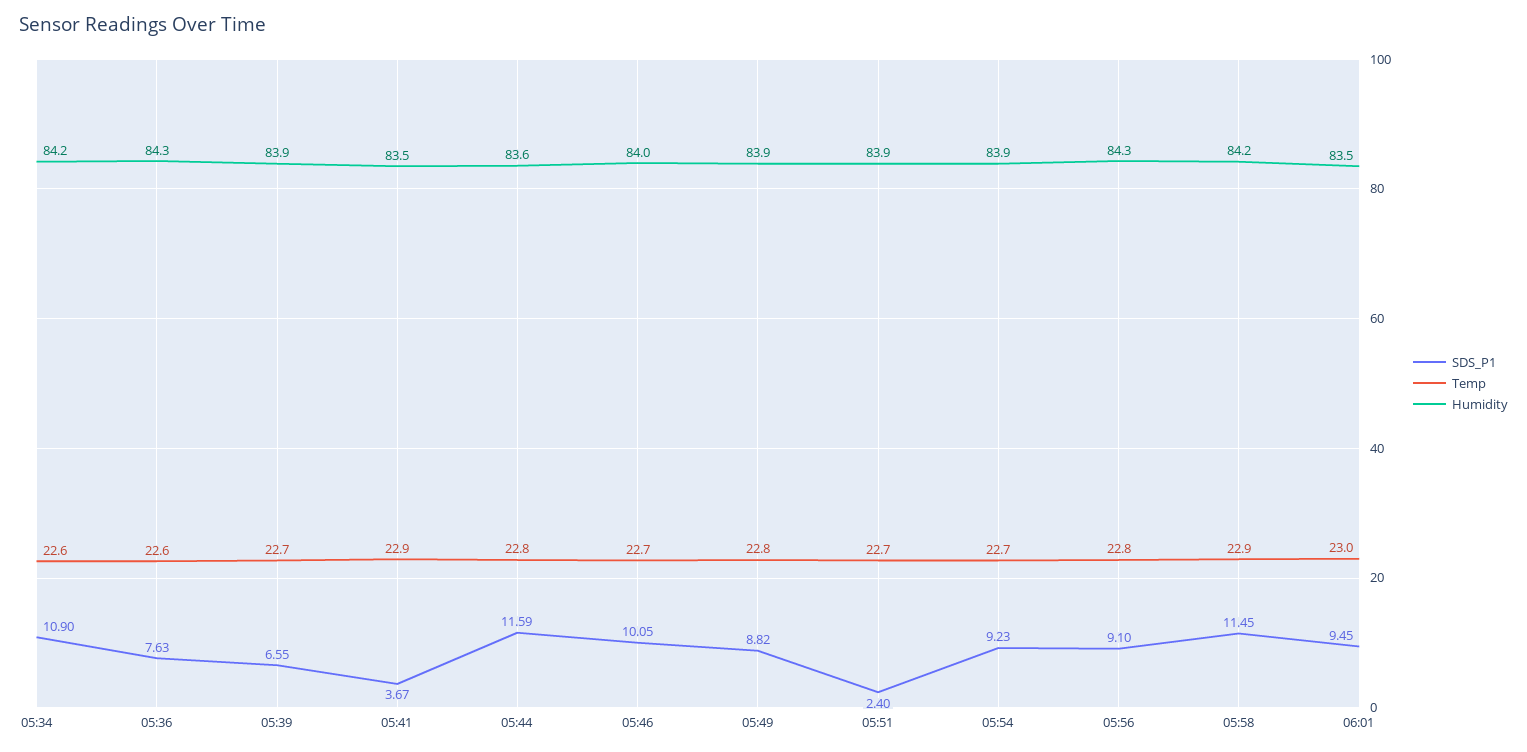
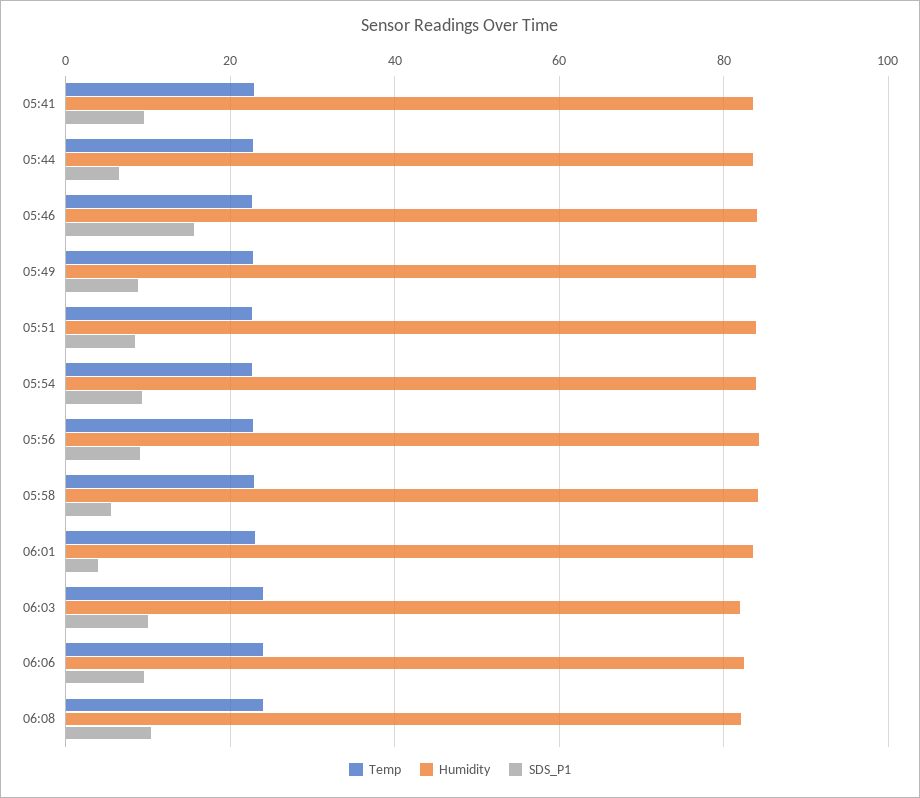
SDS_P1, 05:34: 10.9 -> none
Temp, 05:34: 22.6 -> none
Humidity, 05:34: 84.2 -> none
SDS_P1, 05:36: 7.63 -> none
Temp, 05:36: 22.6 -> none
Humidity, 05:36: 84.3 -> none
SDS_P1, 05:39: 6.55 -> none
Temp, 05:39: 22.7 -> none
Humidity, 05:39: 83.9 -> none
SDS_P1, 05:41: 3.67 -> 10
SDS_P1, 05:44: 11.59 -> 6
SDS_P1, 05:46: 10.05 -> 16
SDS_P1, 05:51: 2.4 -> 8
SDS_P1, 05:58: 11.45 -> 6
SDS_P1, 06:01: 9.45 -> 4
Temp, 06:03: none -> 24
Humidity, 06:03: none -> 82
SDS_P1, 06:03: none -> 10
Temp, 06:06: none -> 24
Humidity, 06:06: none -> 82
SDS_P1, 06:06: none -> 10
Temp, 06:08: none -> 24
Humidity, 06:08: none -> 82
SDS_P1, 06:08: none -> 10

